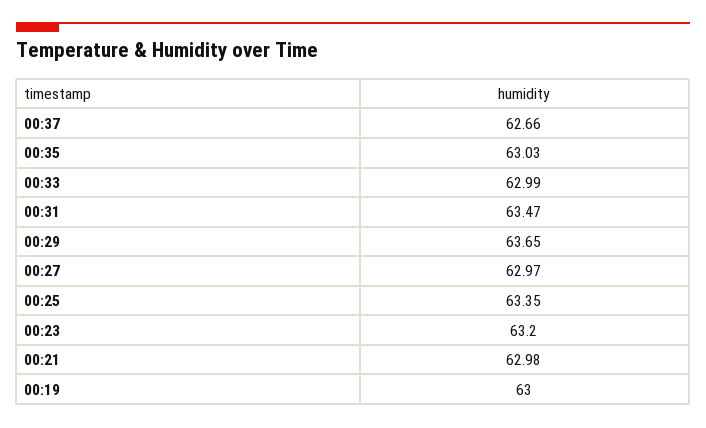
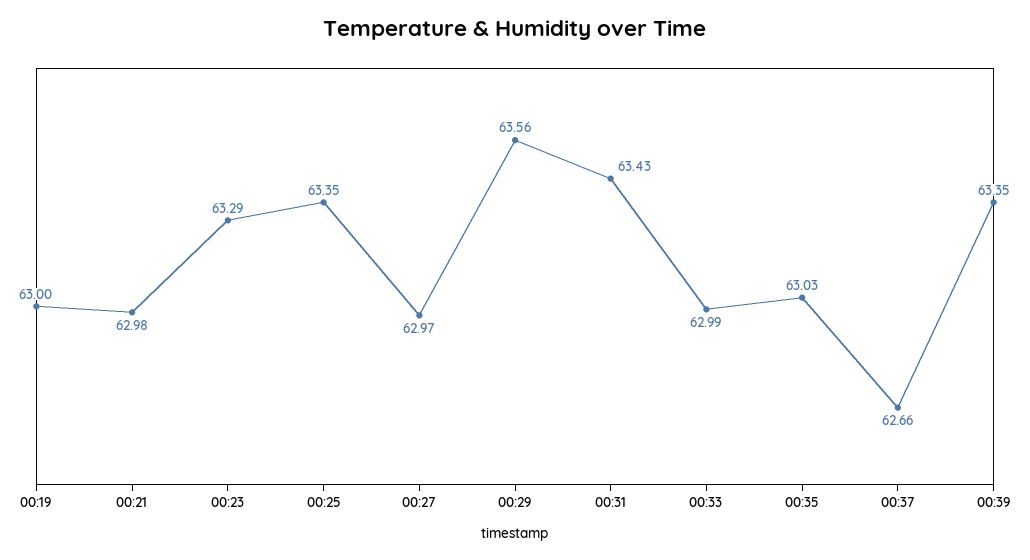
00:31: 63.47 -> 63.43
00:29: 63.65 -> 63.56
00:23: 63.2 -> 63.29
00:39: none -> 63.35

